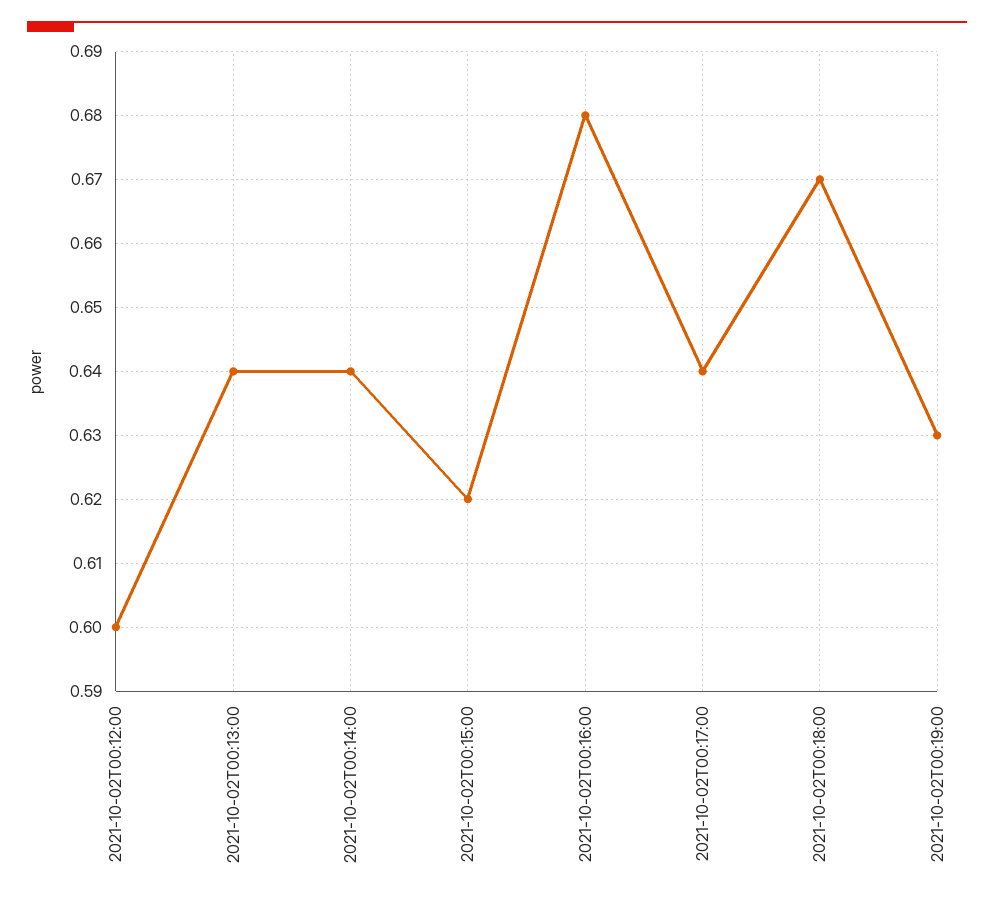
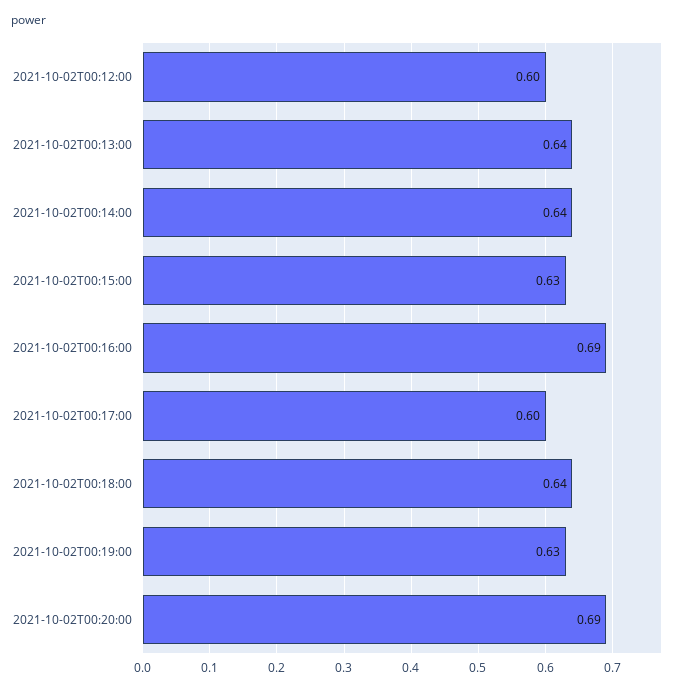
2021-10-02T00:15:00: 0.62 -> 0.63
2021-10-02T00:16:00: 0.68 -> 0.69
2021-10-02T00:17:00: 0.64 -> 0.6
2021-10-02T00:18:00: 0.67 -> 0.64
2021-10-02T00:20:00: none -> 0.69

